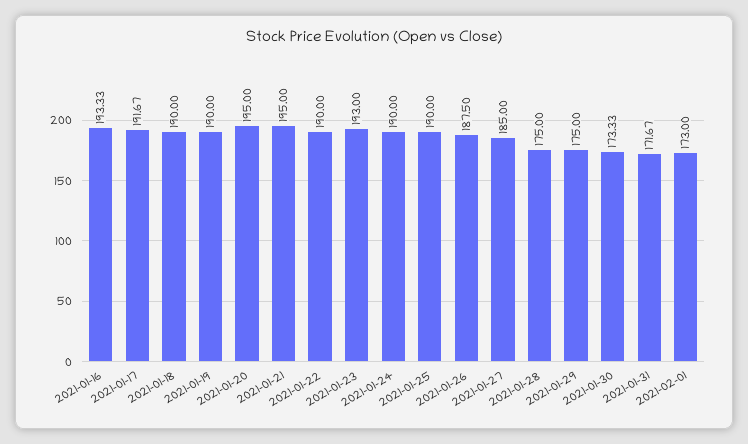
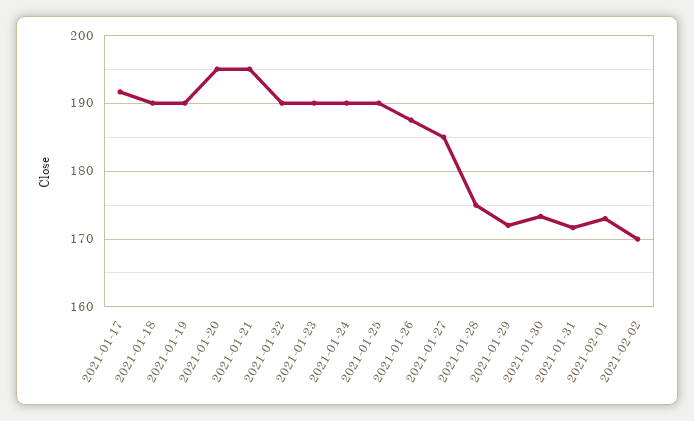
2021-01-16: 193.33 -> none
2021-01-23: 193 -> 190
2021-01-29: 175 -> 172
2021-02-02: none -> 170

